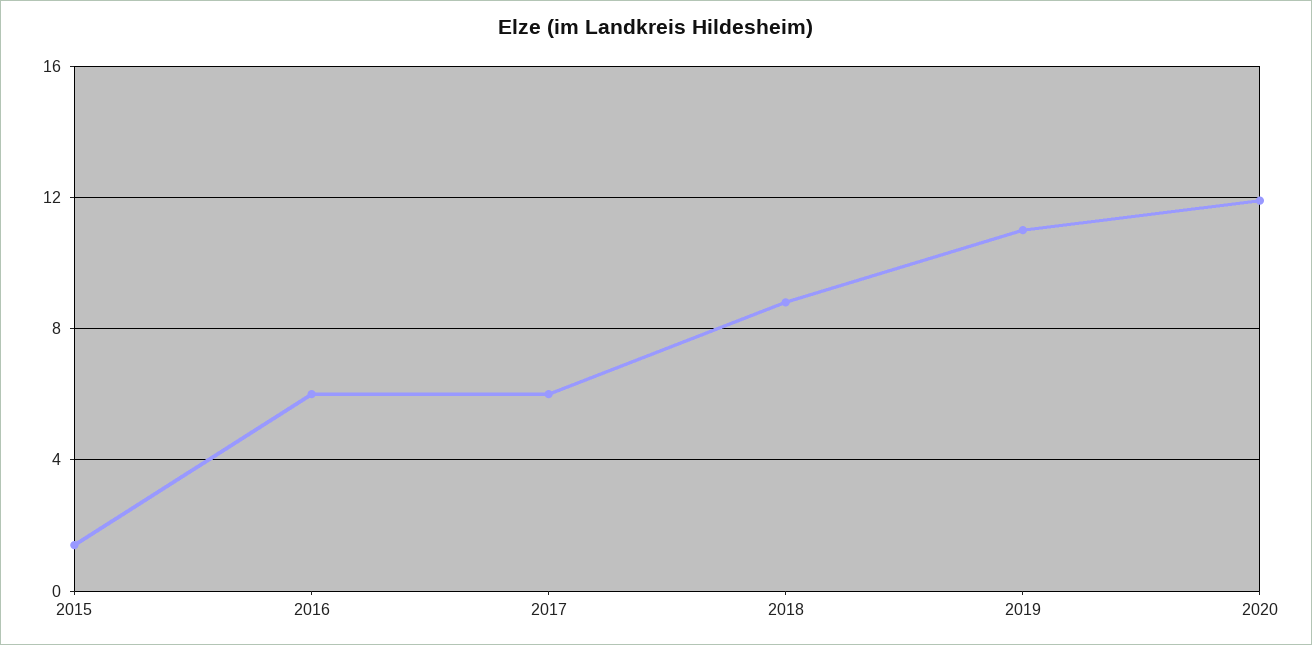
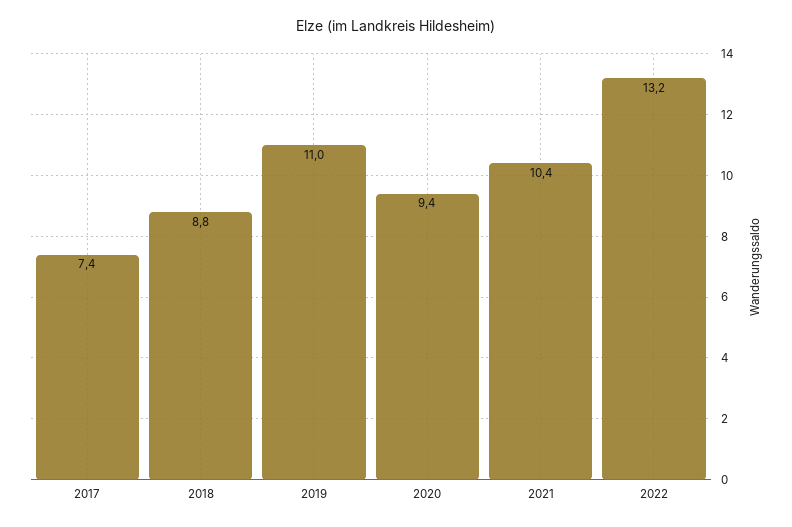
2015: 1.5 -> none
2016: 6 -> none
2017: 6 -> 7.4
2020: 12 -> 9.4
2021: none -> 10.4
2022: none -> 13.2

